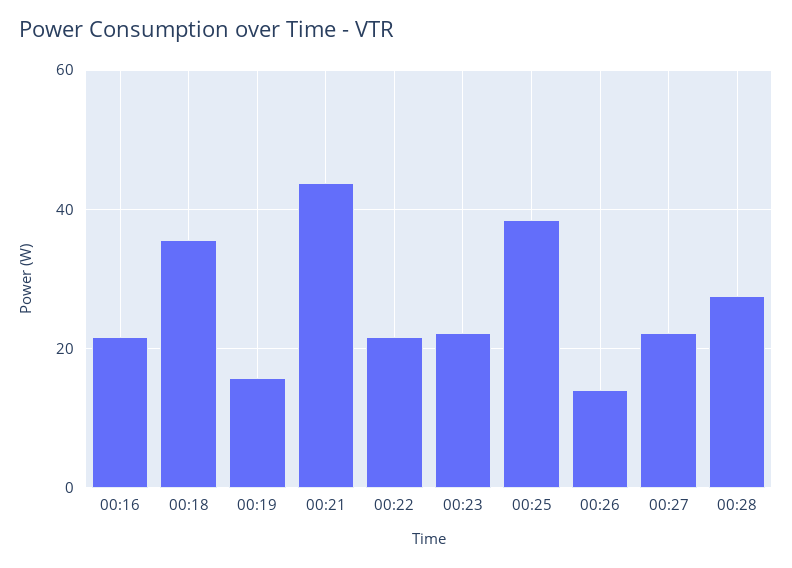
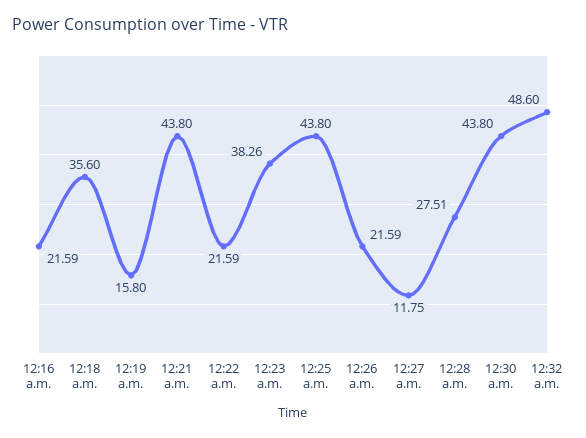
00:23: 22 -> 38.26
00:25: 38 -> 43.8
00:26: 14 -> 21.59
00:27: 22 -> 11.75
12:30 a.m.: none -> 43.8
12:32 a.m.: none -> 48.6

